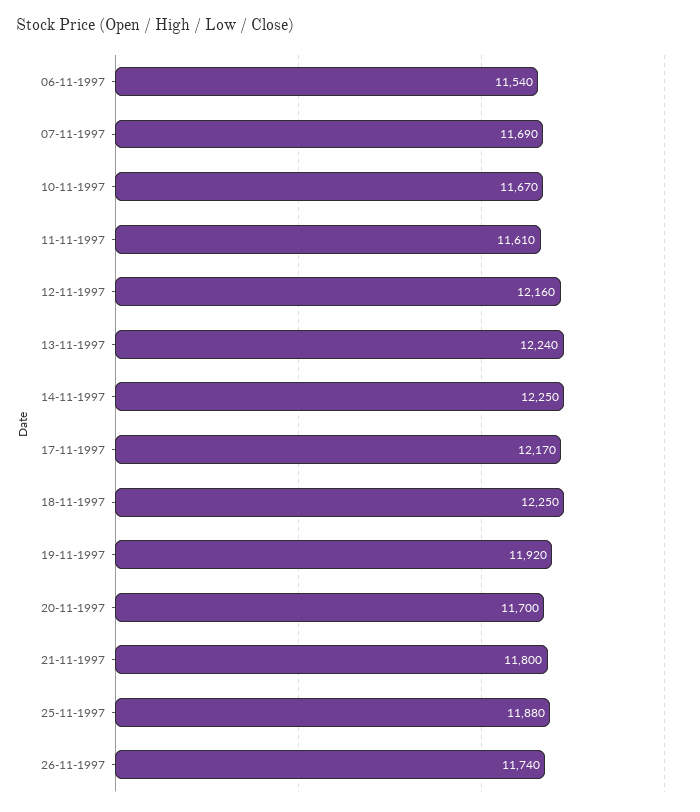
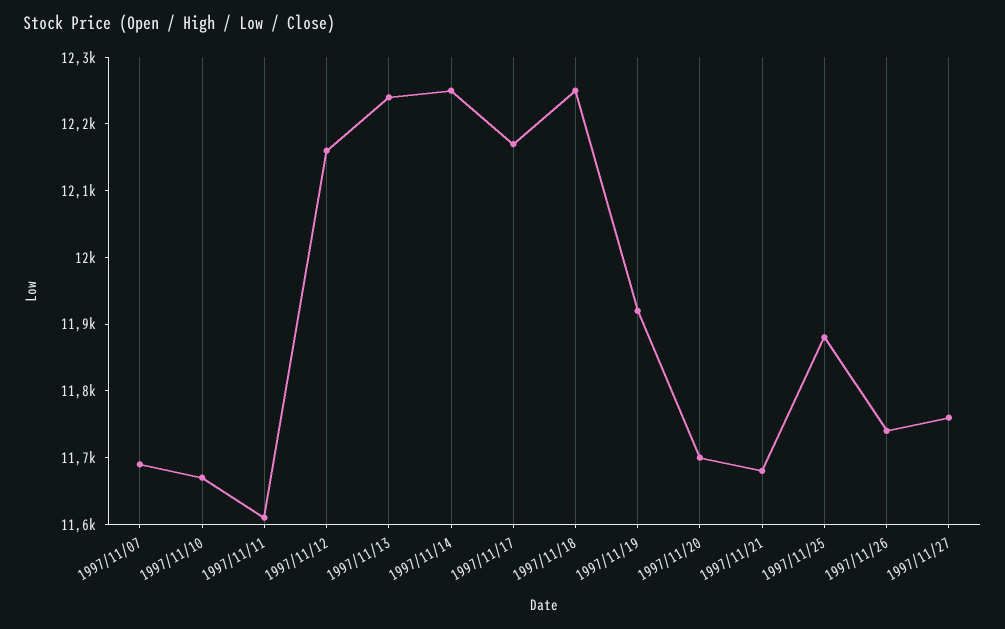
06-11-1997: 11540 -> none
21-11-1997: 11800 -> 11680
1997/11/27: none -> 11760

